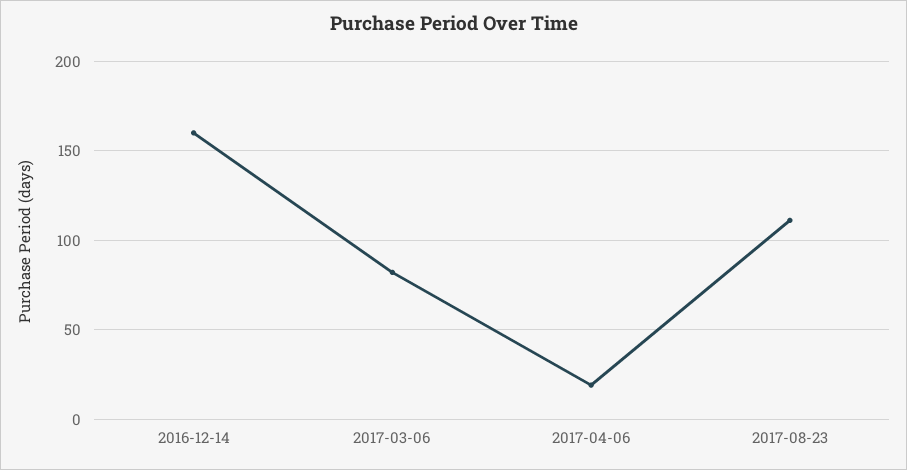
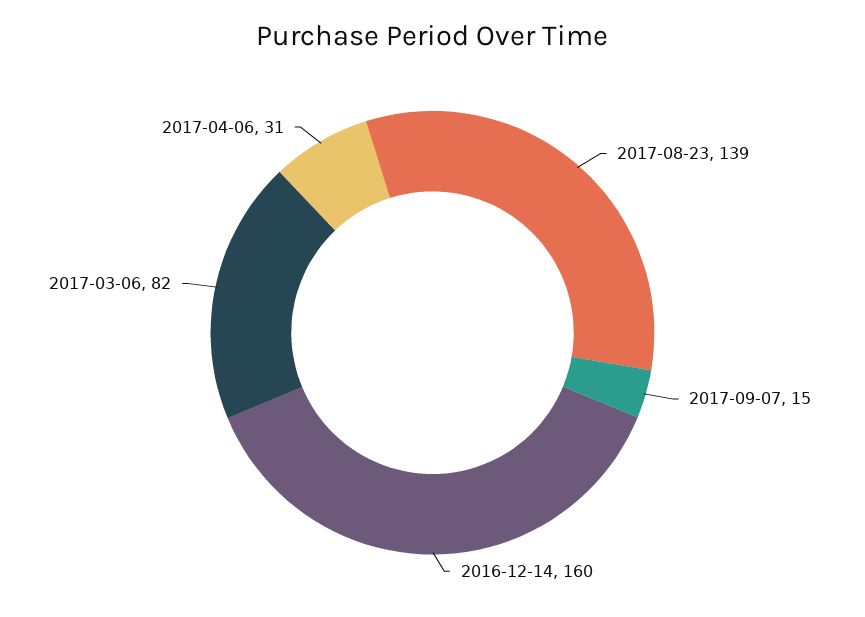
2017-04-06: 20 -> 31
2017-08-23: 110 -> 139
2017-09-07: none -> 15

